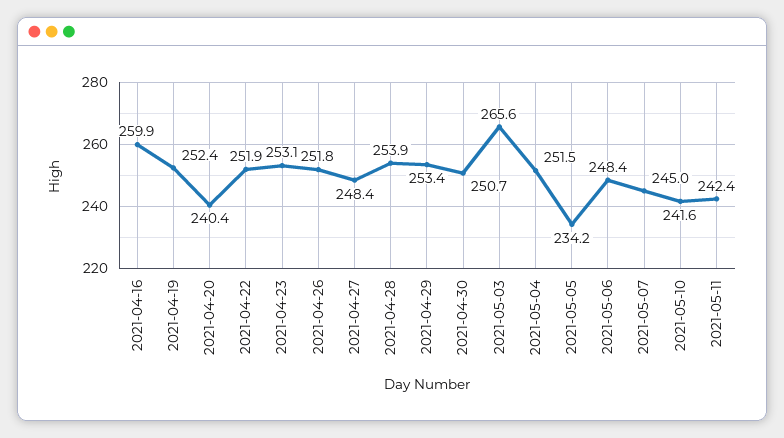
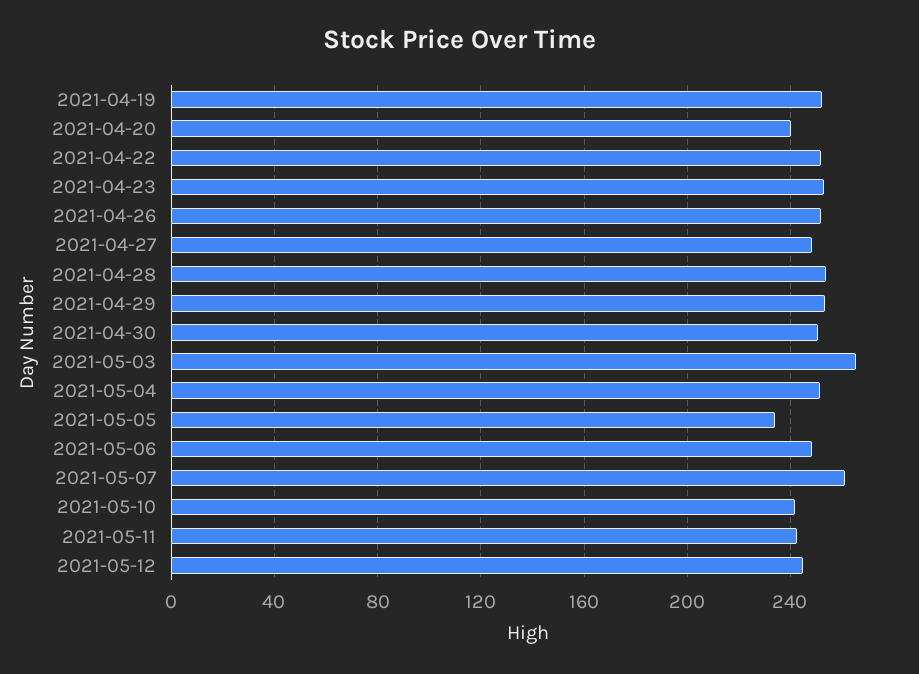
2021-04-16: 259.9 -> none
2021-05-07: 245 -> 260
2021-05-12: none -> 245

